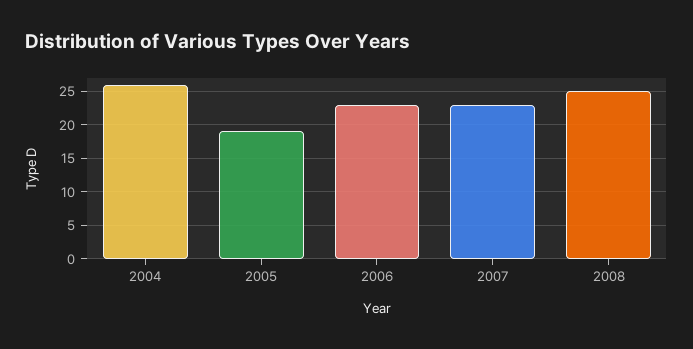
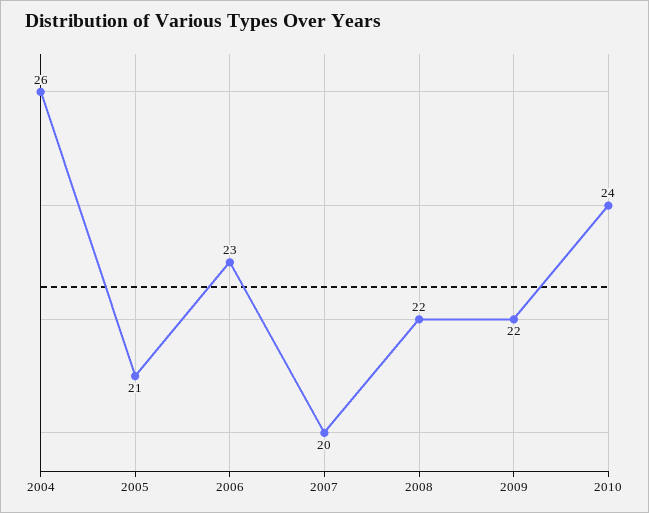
2005: 19 -> 21
2007: 23 -> 20
2008: 25 -> 22
2009: none -> 22
2010: none -> 24

